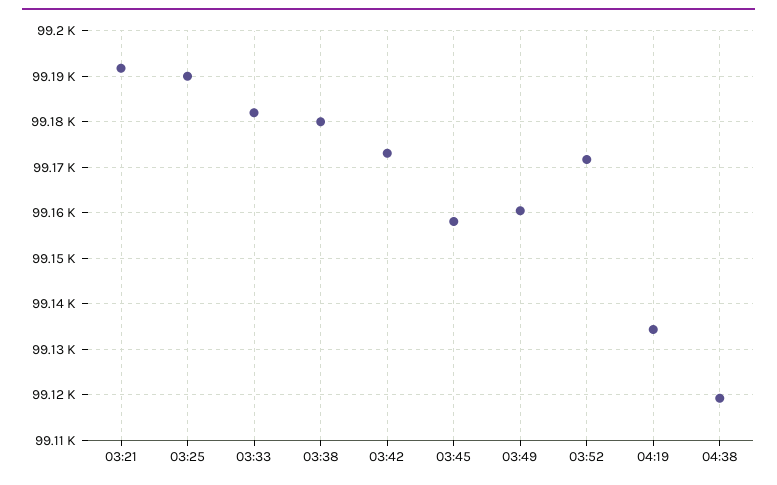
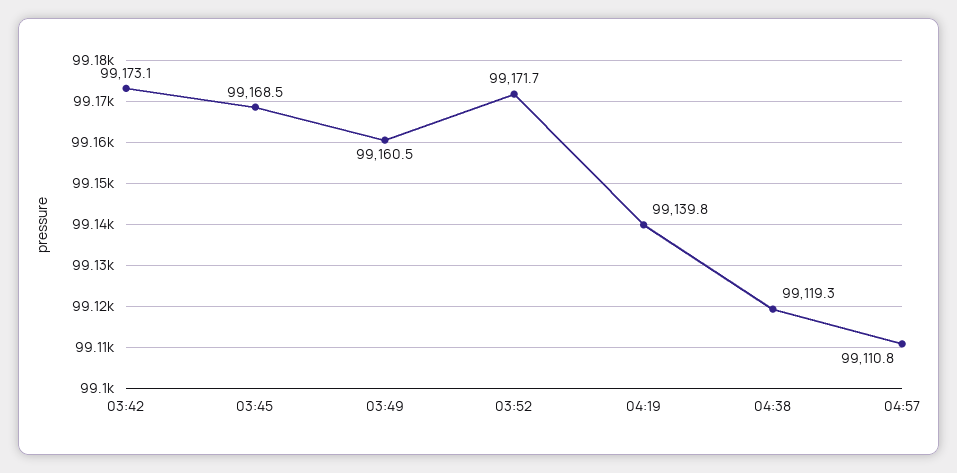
03:21: 99192 -> none
03:25: 99190 -> none
03:33: 99182 -> none
03:38: 99180 -> none
03:45: 99158 -> 99168.5
04:19: 99134 -> 99139.8
04:57: none -> 99110.8

